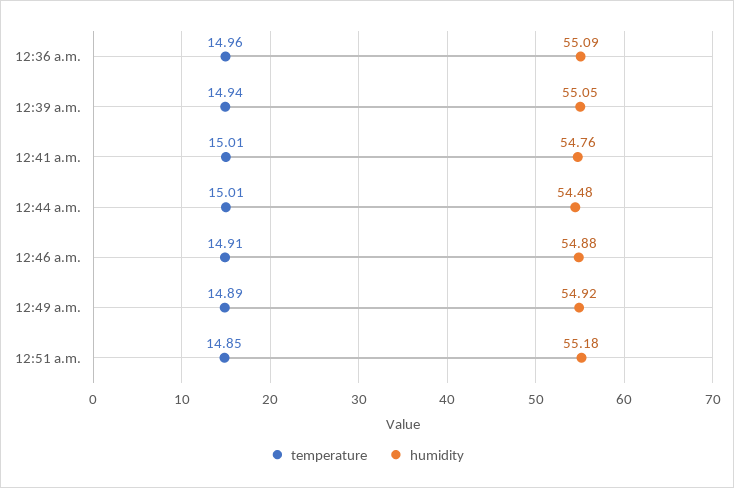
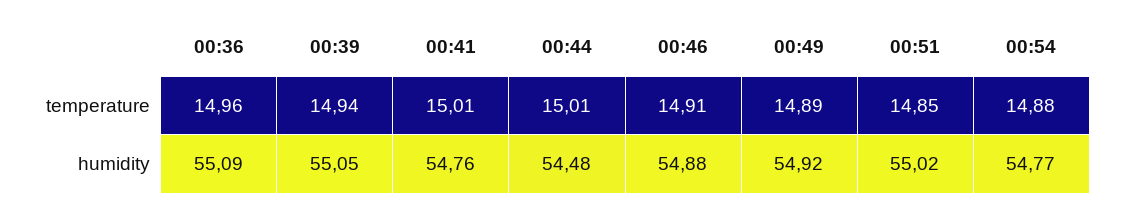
humidity, 12:51 a.m.: 55.18 -> 55.02
temperature, 00:54: none -> 14.88
humidity, 00:54: none -> 54.77

